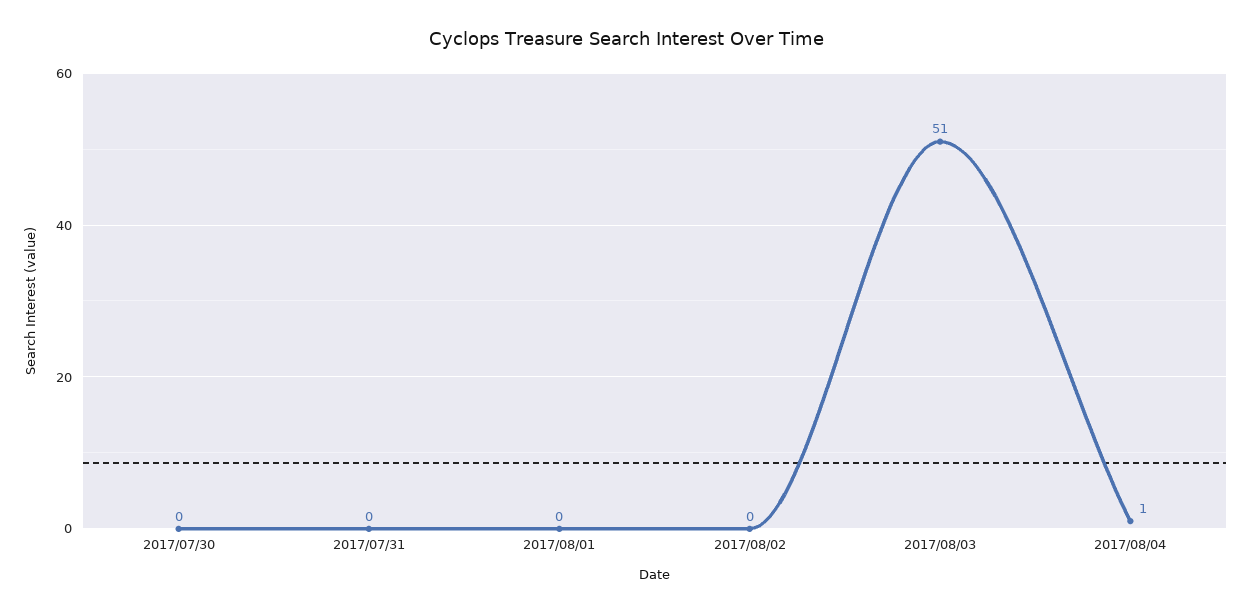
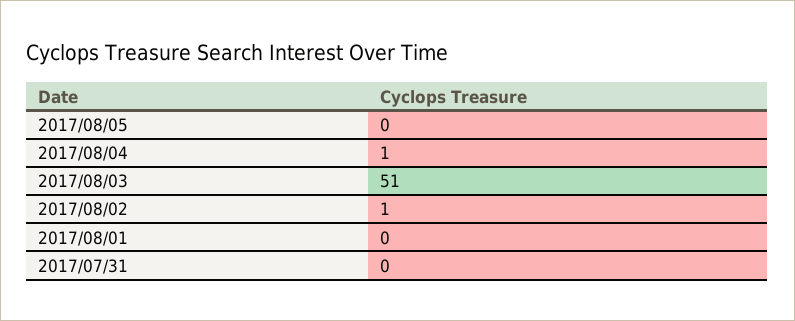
2017/07/30: 0 -> none
2017/08/02: 0 -> 1
2017/08/05: none -> 0

